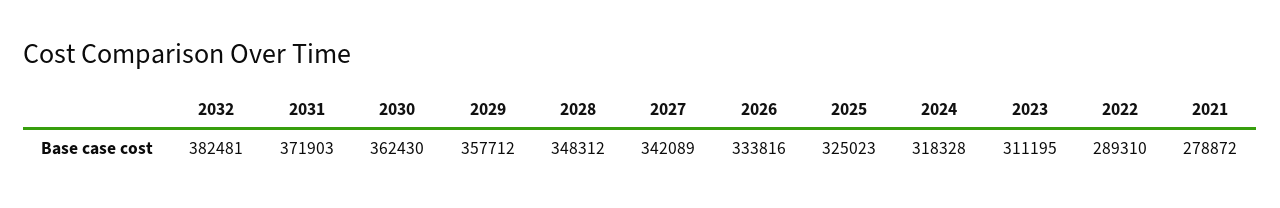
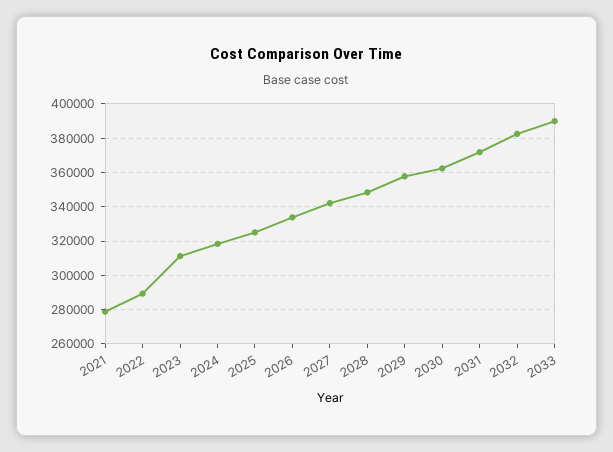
2033: none -> 390000

